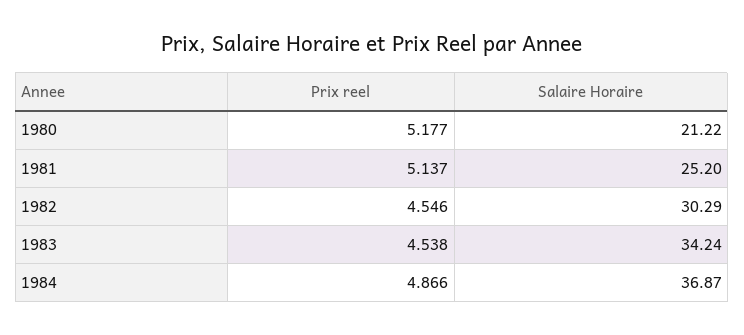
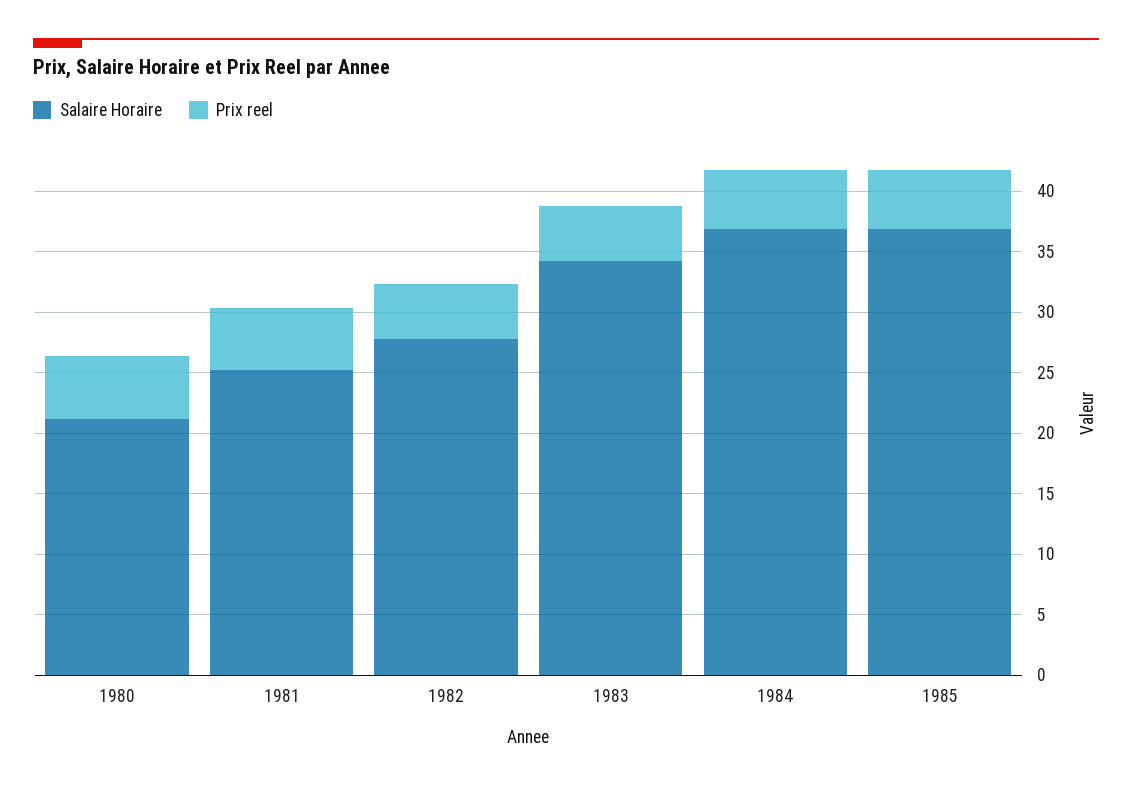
Salaire Horaire, 1982: 30.29 -> 28
Salaire Horaire, 1985: none -> 37
Prix reel, 1985: none -> 5

